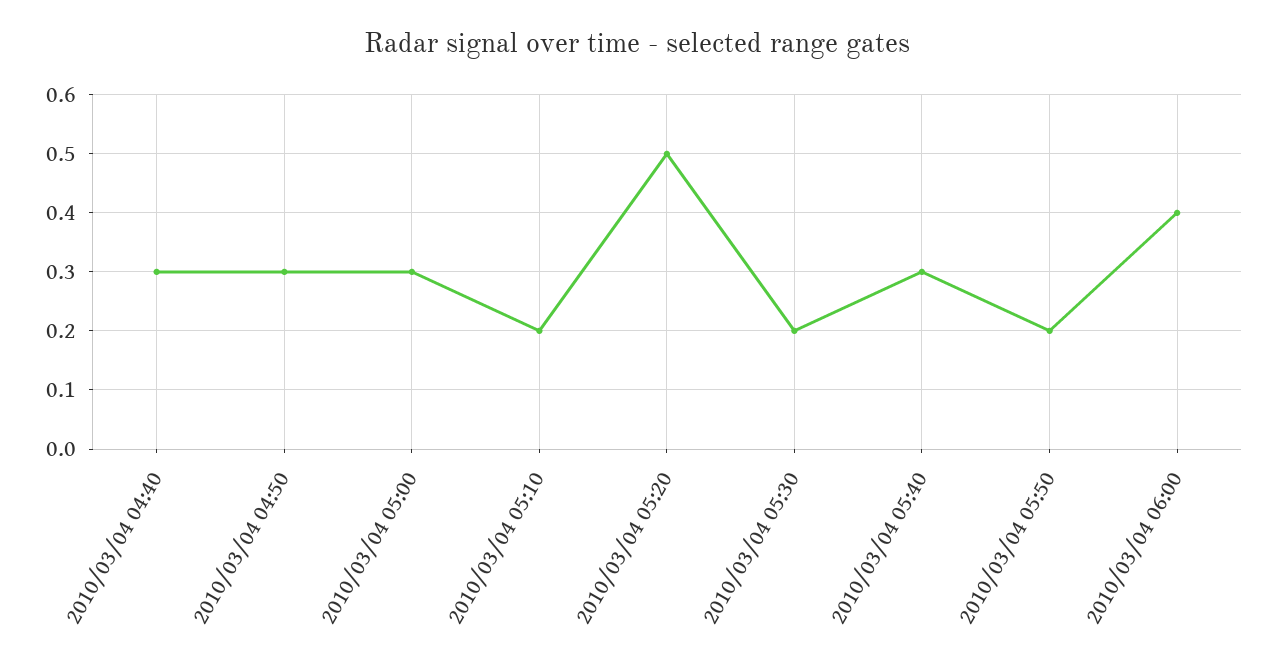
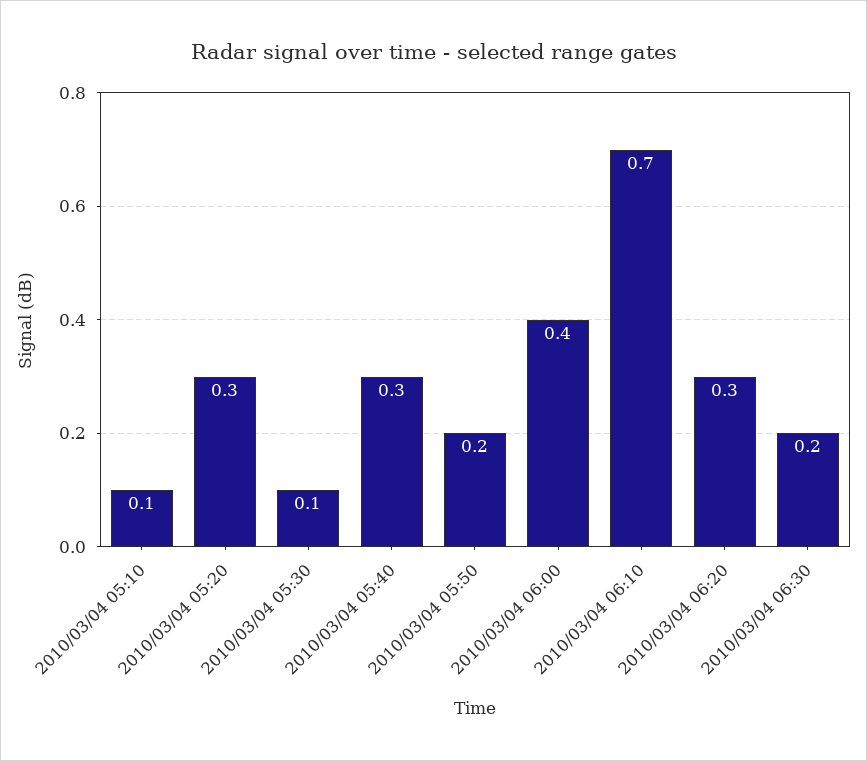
2010/03/04 04:40: 0.3 -> none
2010/03/04 04:50: 0.3 -> none
2010/03/04 05:00: 0.3 -> none
2010/03/04 05:10: 0.2 -> 0.1
2010/03/04 05:20: 0.5 -> 0.3
2010/03/04 05:30: 0.2 -> 0.1
2010/03/04 06:10: none -> 0.7
2010/03/04 06:20: none -> 0.3
2010/03/04 06:30: none -> 0.2

